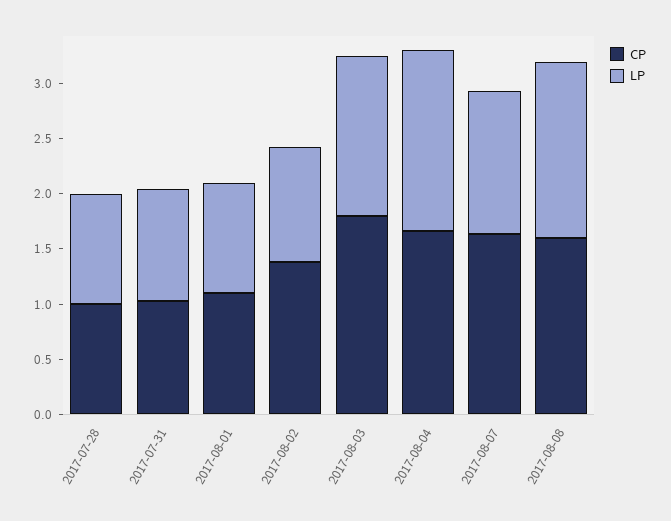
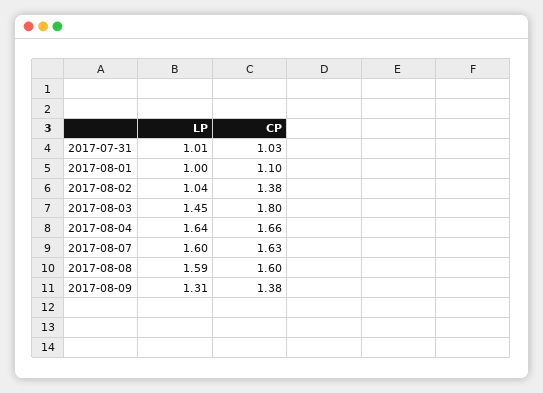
CP, 2017-07-28: 1 -> none
LP, 2017-07-28: 1 -> none
LP, 2017-08-07: 1.3 -> 1.6
LP, 2017-08-09: none -> 1.31
CP, 2017-08-09: none -> 1.38

